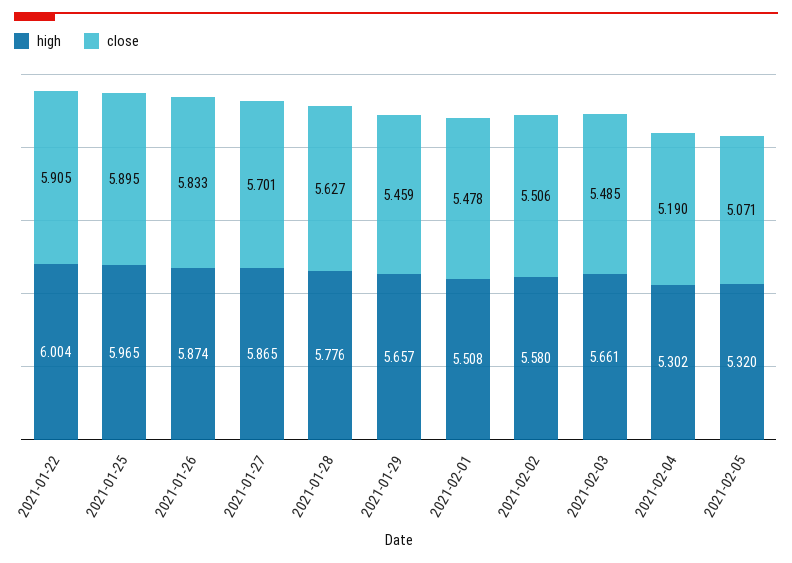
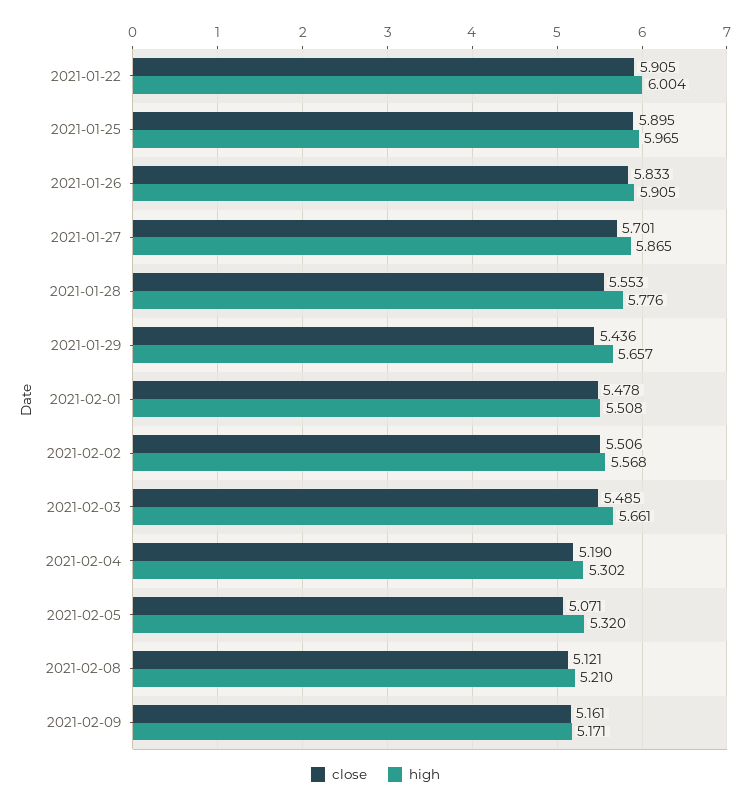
high, 2021-01-26: 5.874 -> 5.905
close, 2021-01-28: 5.627 -> 5.553
close, 2021-01-29: 5.459 -> 5.436
high, 2021-02-02: 5.58 -> 5.568
close, 2021-02-08: none -> 5.121
high, 2021-02-08: none -> 5.21
close, 2021-02-09: none -> 5.161
high, 2021-02-09: none -> 5.171

